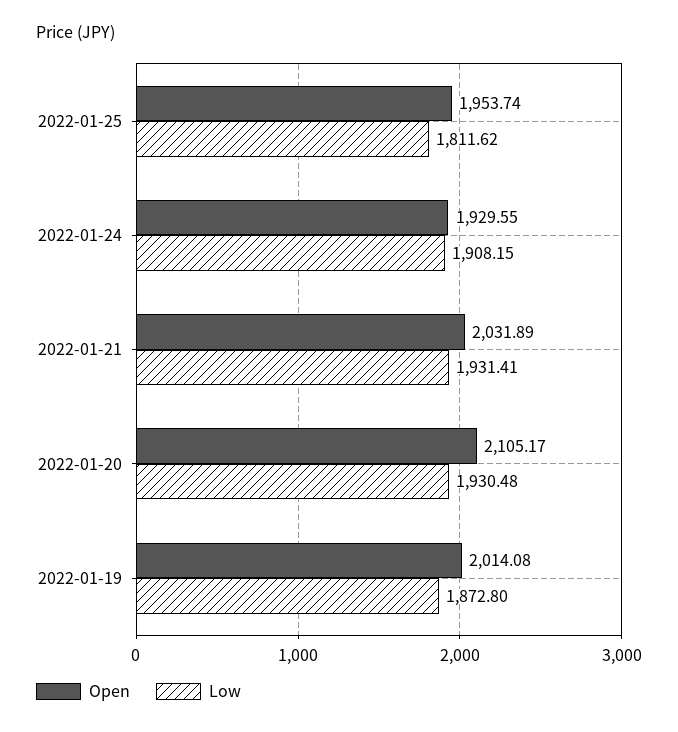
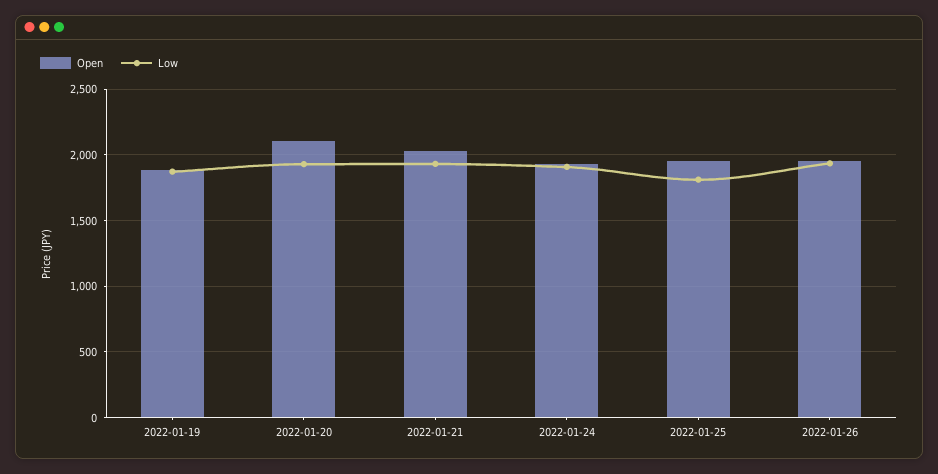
Open, 2022-01-19: 2014.08 -> 1900
Open, 2022-01-26: none -> 1950
Low, 2022-01-26: none -> 1950

